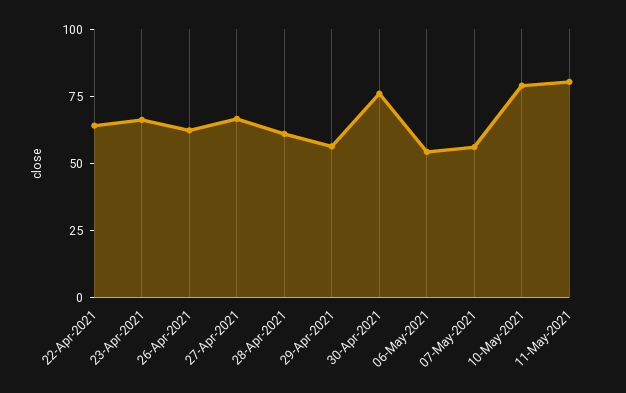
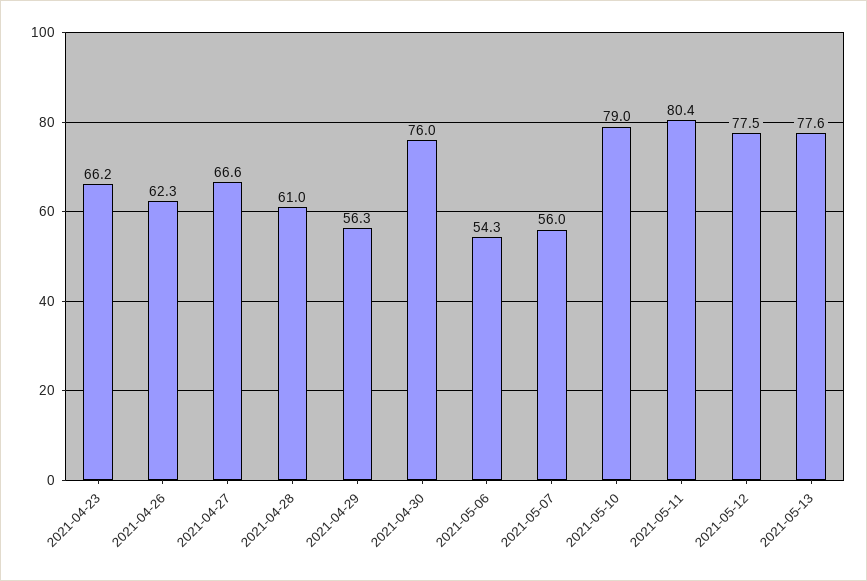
22-Apr-2021: 65 -> none
2021-05-12: none -> 77.5
2021-05-13: none -> 77.6

